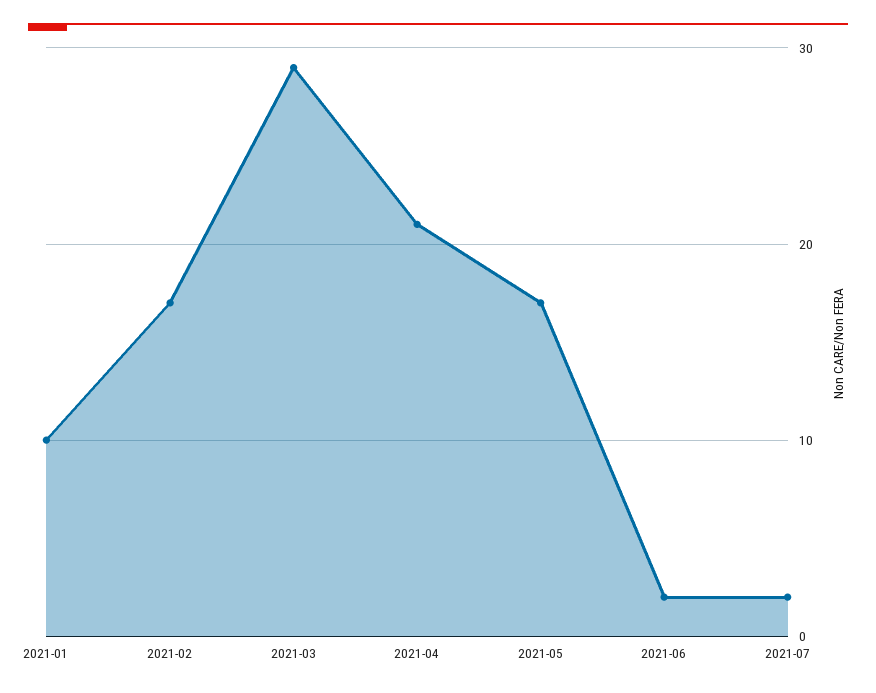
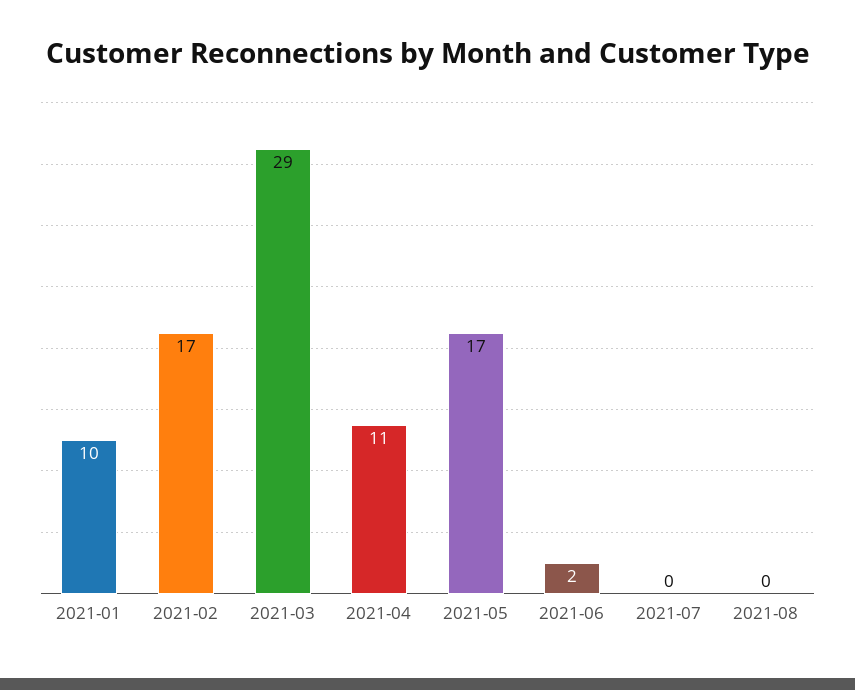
2021-04: 21 -> 11
2021-07: 2 -> 0
2021-08: none -> 0

